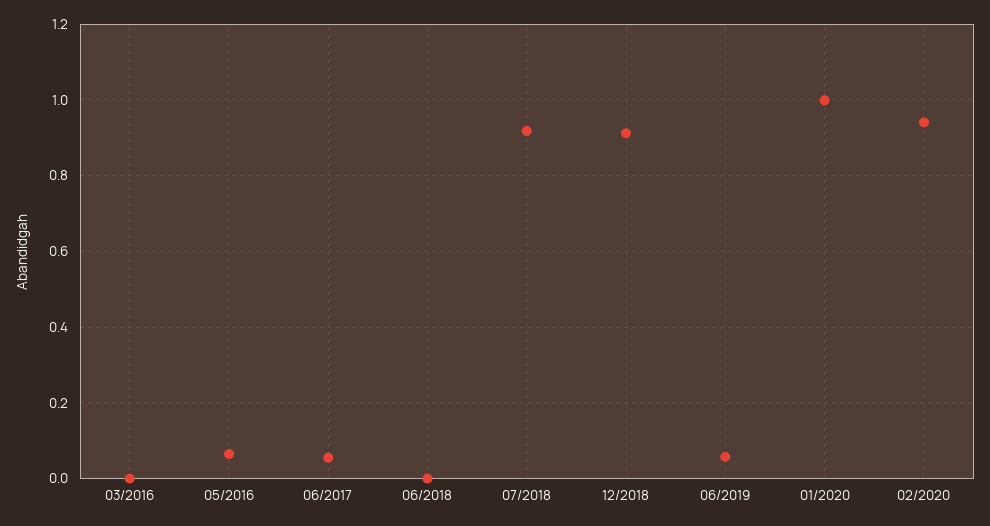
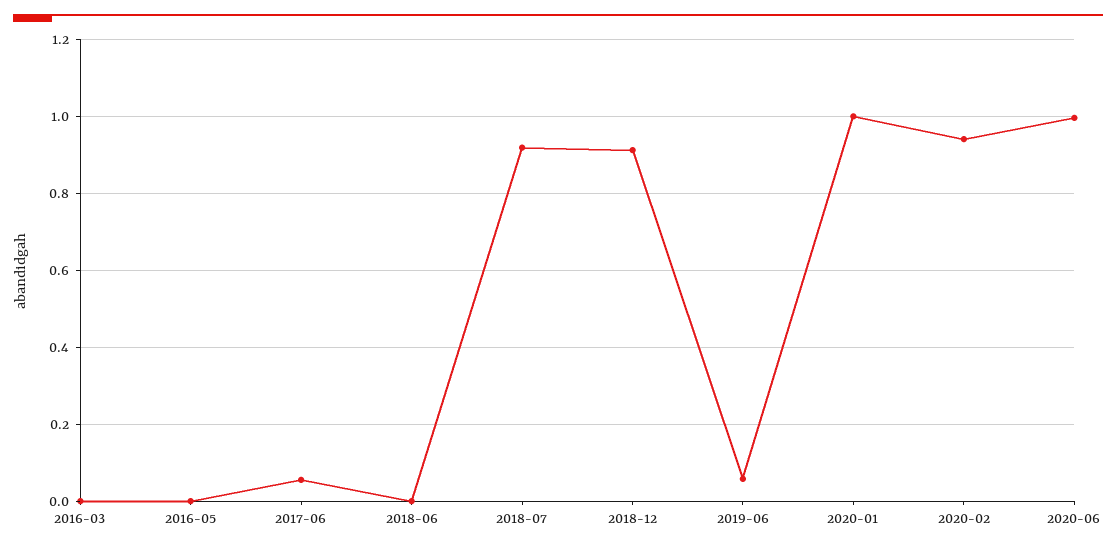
05/2016: 0.06 -> 0
2020-06: none -> 1

